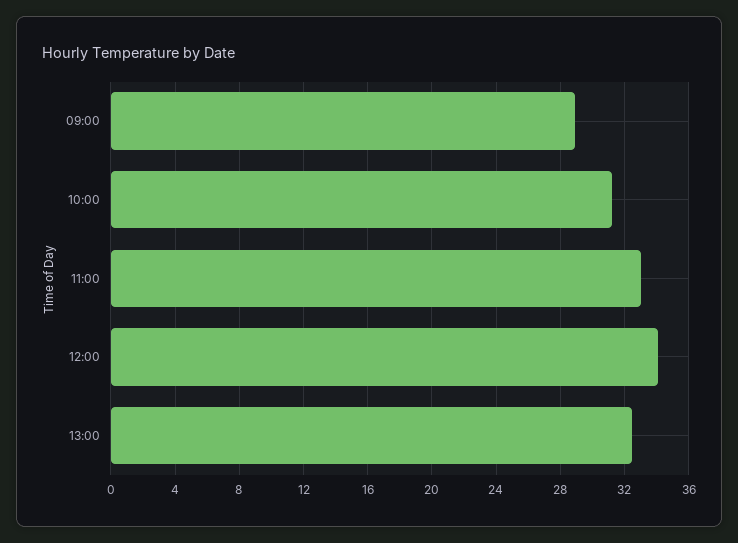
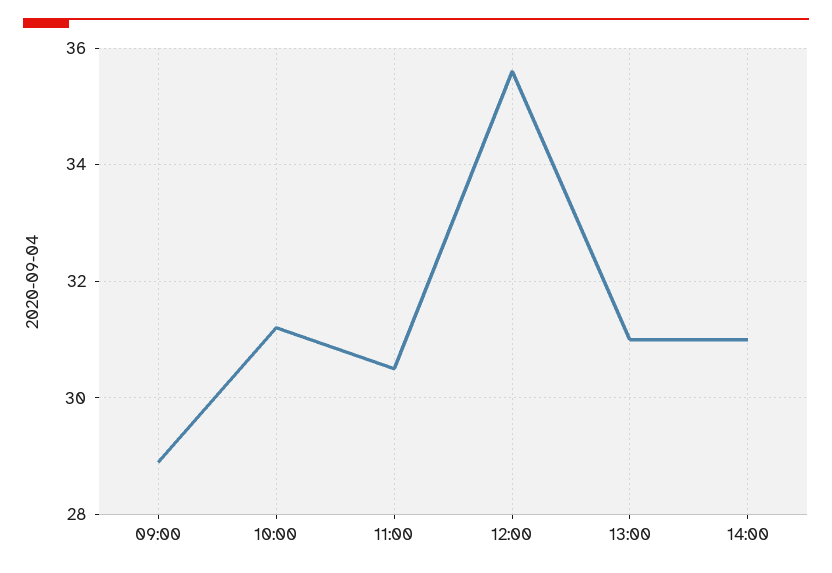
11:00: 33 -> 30.5
12:00: 34 -> 35.5
13:00: 32.5 -> 31
14:00: none -> 31

